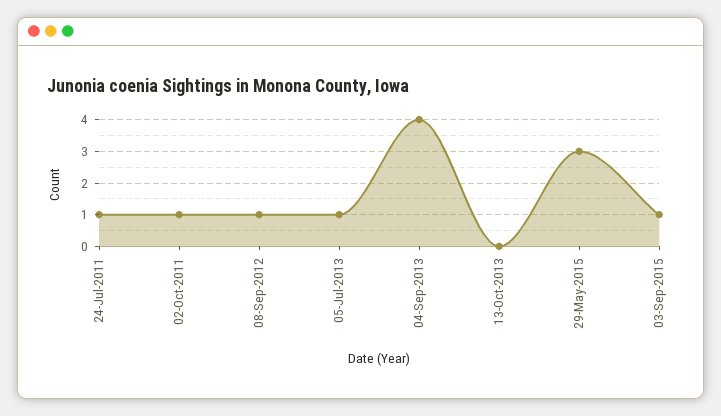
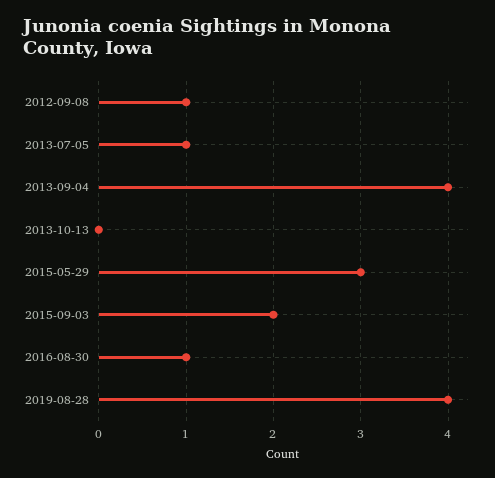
24-Jul-2011: 1 -> none
02-Oct-2011: 1 -> none
03-Sep-2015: 1 -> 2
2016-08-30: none -> 1
2019-08-28: none -> 4

